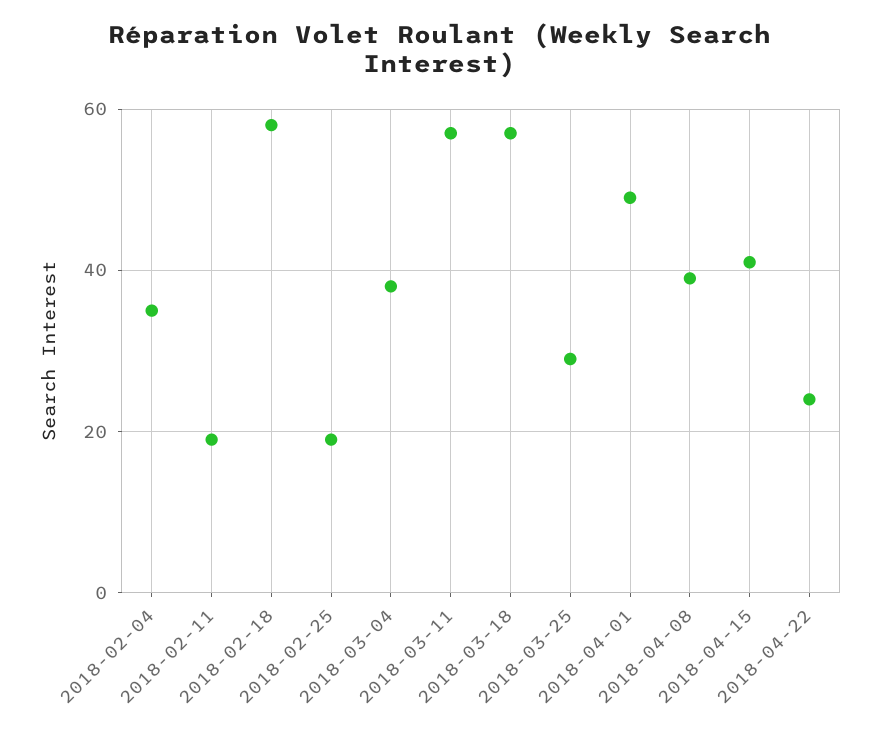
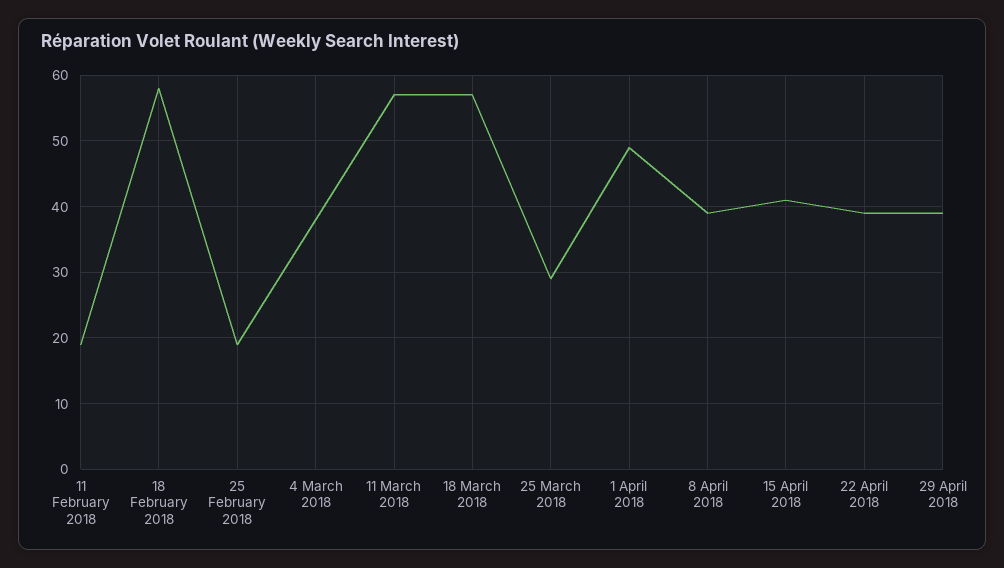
2018-02-04: 35 -> none
2018-04-22: 25 -> 39
29 April 2018: none -> 39

